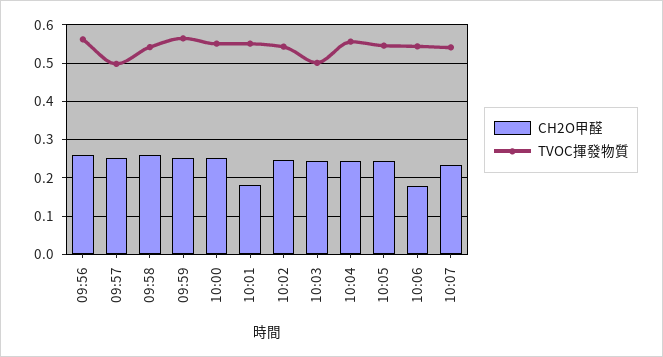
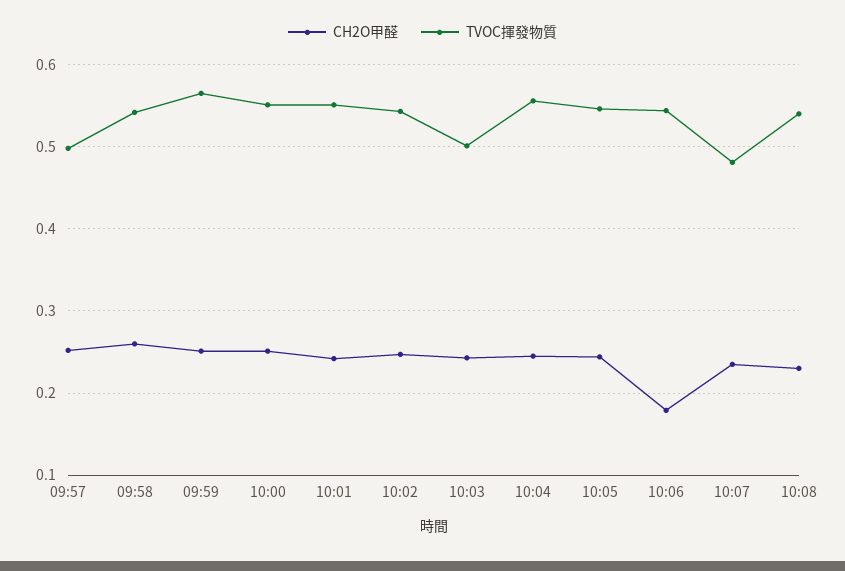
CH2O甲醛, 09:56: 0.26 -> none
TVOC揮發物質, 09:56: 0.56 -> none
CH2O甲醛, 10:01: 0.18 -> 0.24
TVOC揮發物質, 10:07: 0.54 -> 0.48
CH2O甲醛, 10:08: none -> 0.23
TVOC揮發物質, 10:08: none -> 0.54

